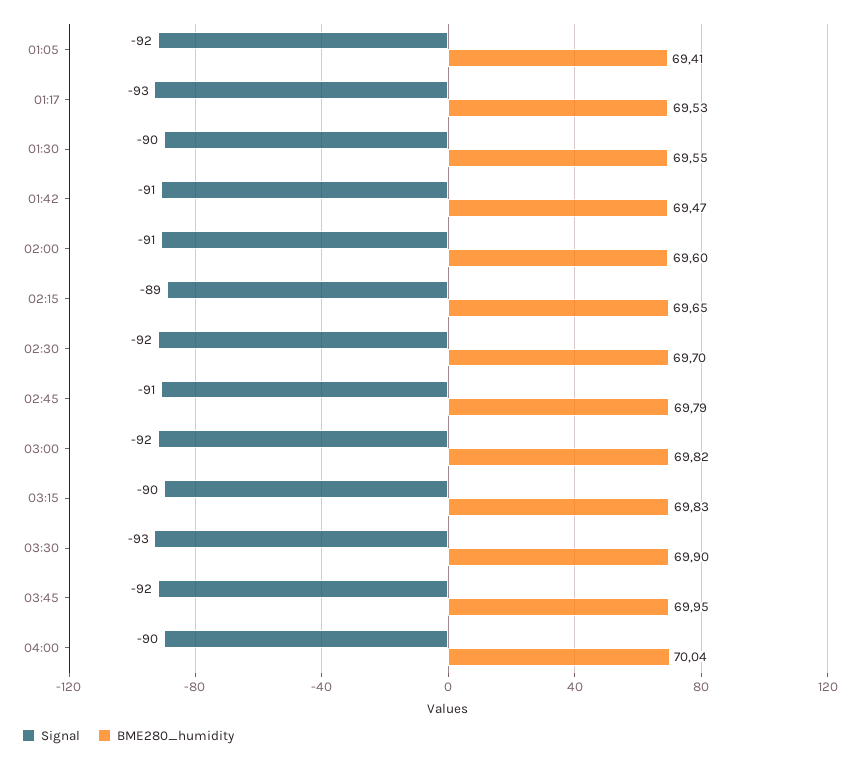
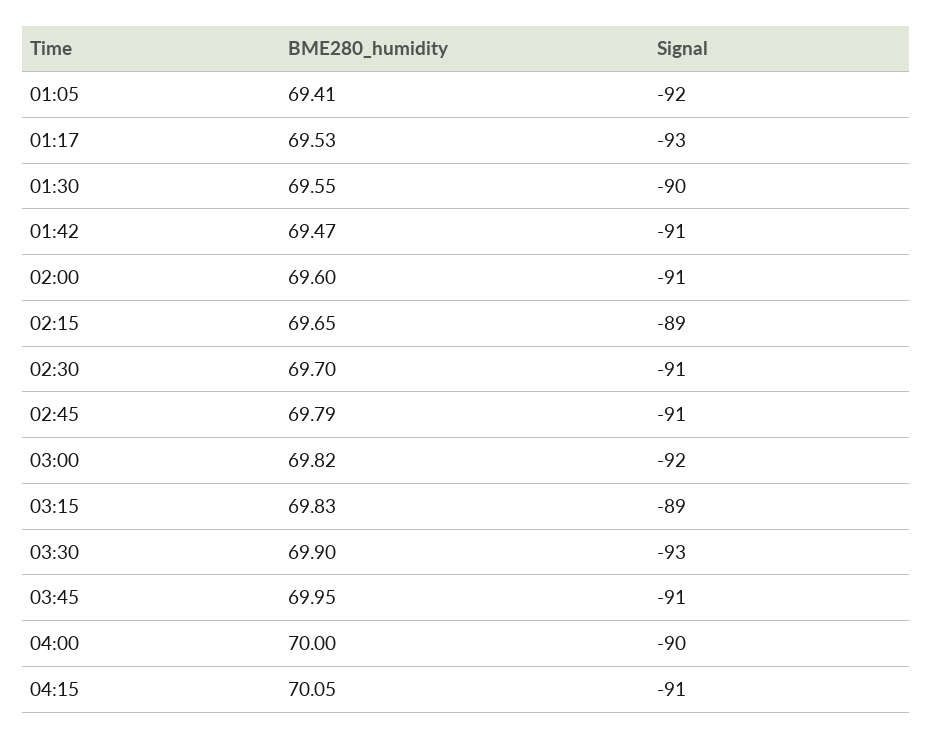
Signal, 02:30: -92 -> -91
Signal, 03:15: -90 -> -89
Signal, 03:45: -92 -> -91
BME280_humidity, 04:00: 70.04 -> 70
BME280_humidity, 04:15: none -> 70.05
Signal, 04:15: none -> -91

